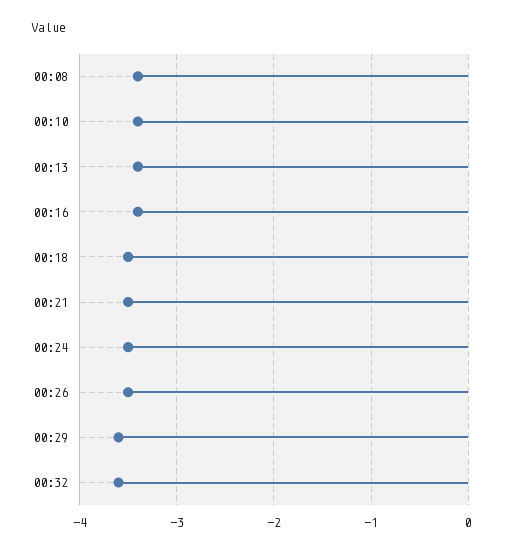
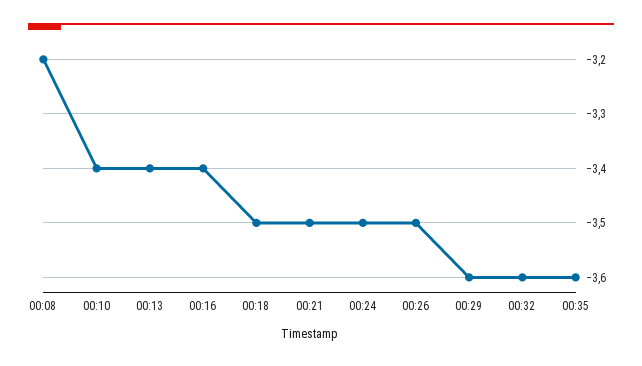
00:08: -3.4 -> -3.2
00:35: none -> -3.6

